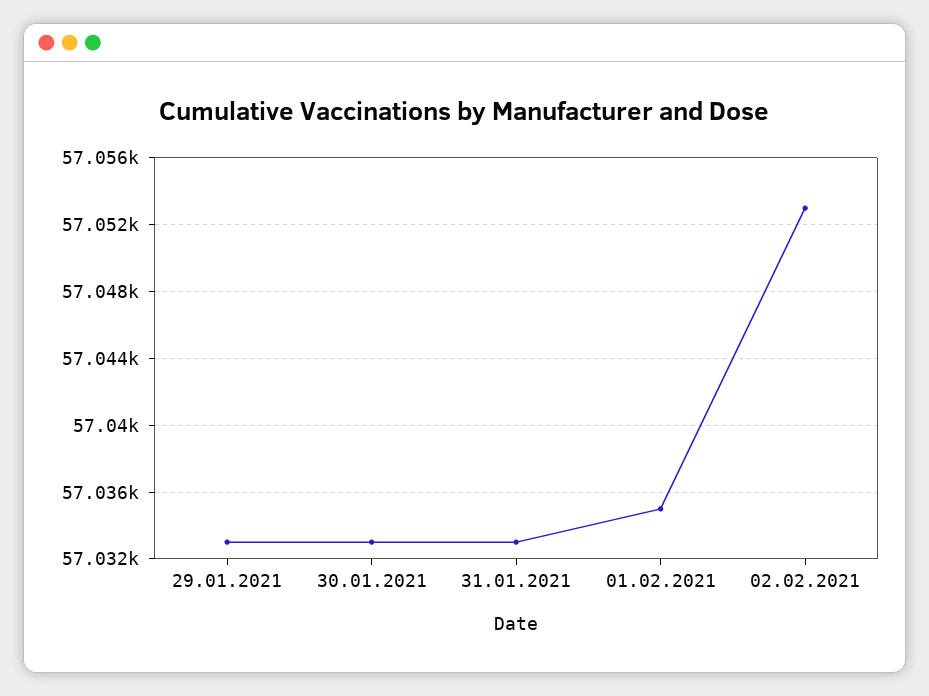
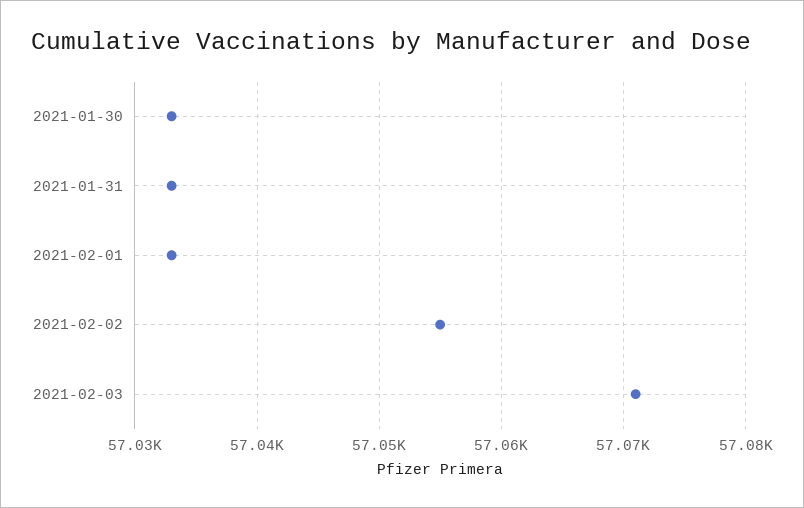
29.01.2021: 57033 -> none
01.02.2021: 57035 -> 57033
02.02.2021: 57053 -> 57055
2021-02-03: none -> 57071

